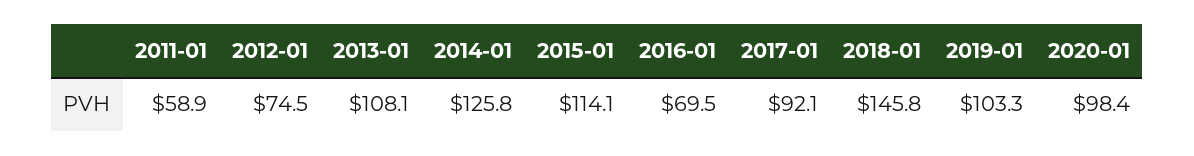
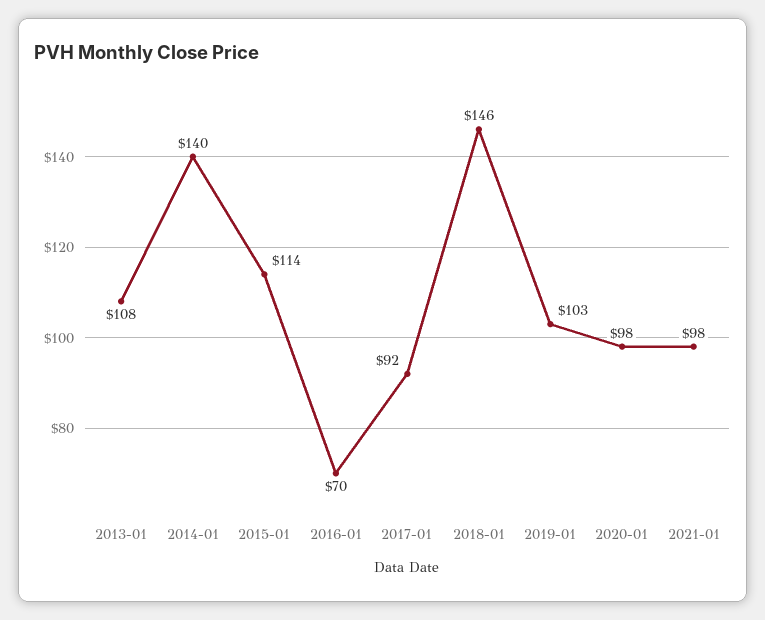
2011-01: 58.9 -> none
2012-01: 74.5 -> none
2014-01: 125.8 -> 140
2021-01: none -> 98

